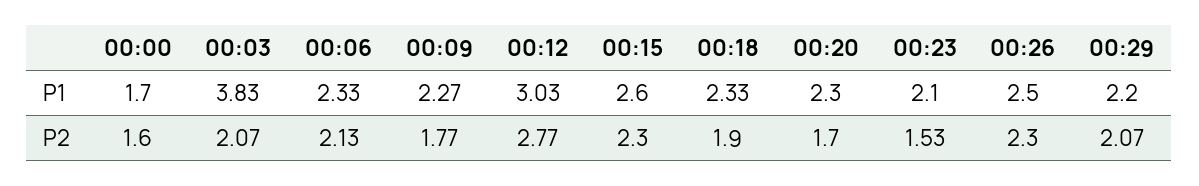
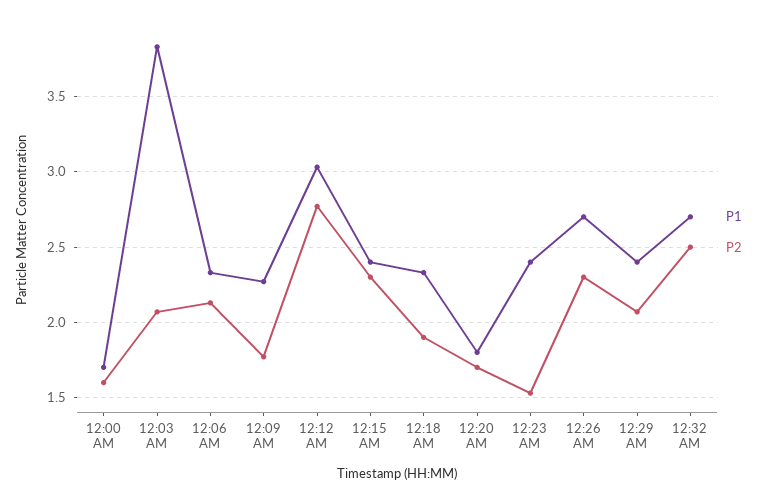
P1, 00:15: 2.6 -> 2.4
P1, 00:20: 2.3 -> 1.8
P1, 00:23: 2.1 -> 2.4
P1, 00:26: 2.5 -> 2.7
P1, 00:29: 2.2 -> 2.4
P1, 12:32 AM: none -> 2.7
P2, 12:32 AM: none -> 2.5

